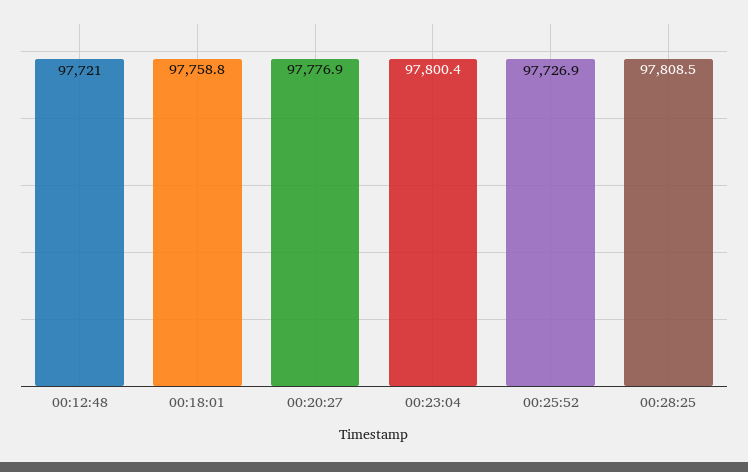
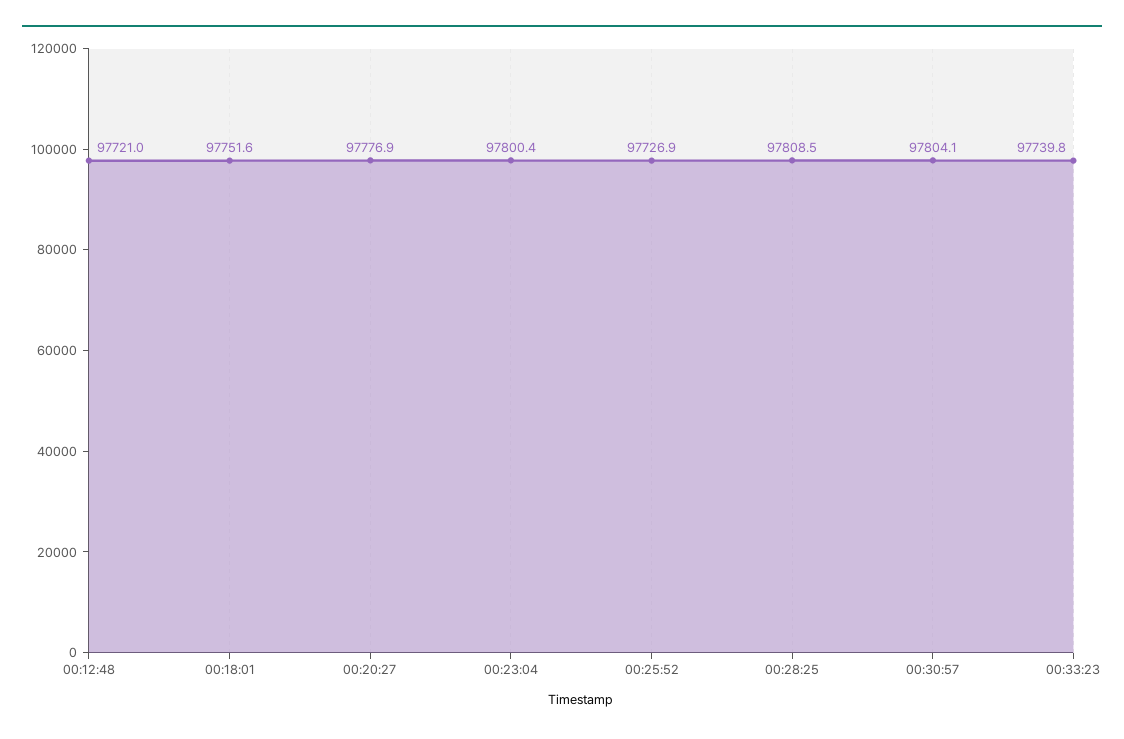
00:18:01: 97758.8 -> 97751.6
00:30:57: none -> 97804.1
00:33:23: none -> 97739.8

